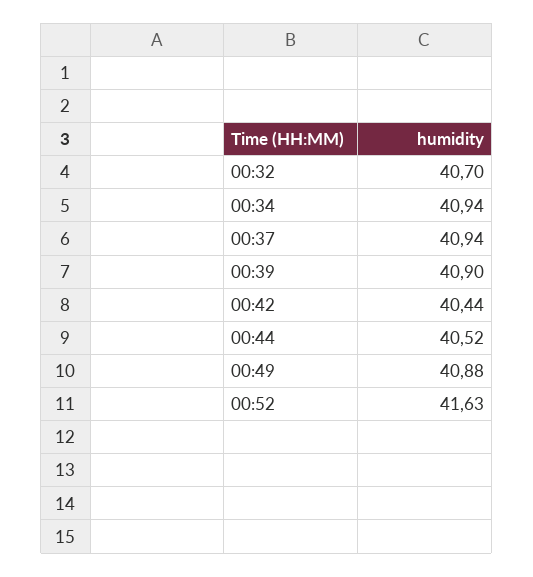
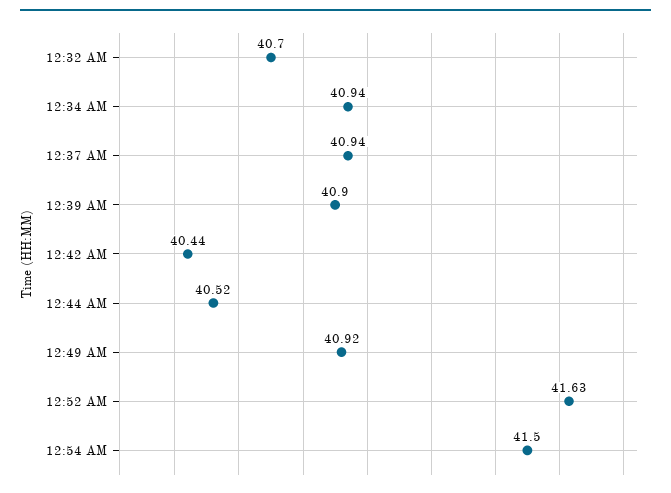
00:49: 40.88 -> 40.92
12:54 AM: none -> 41.5

